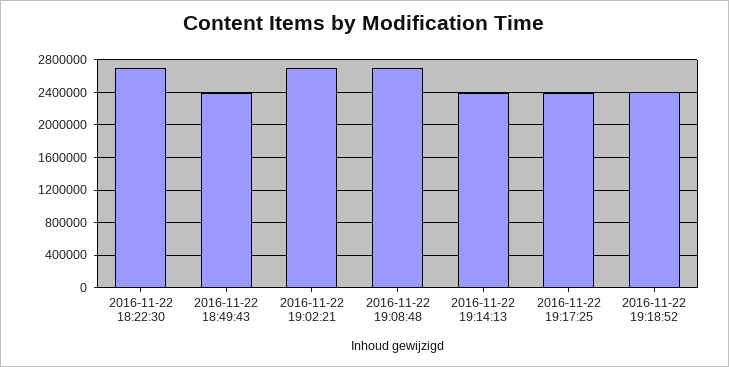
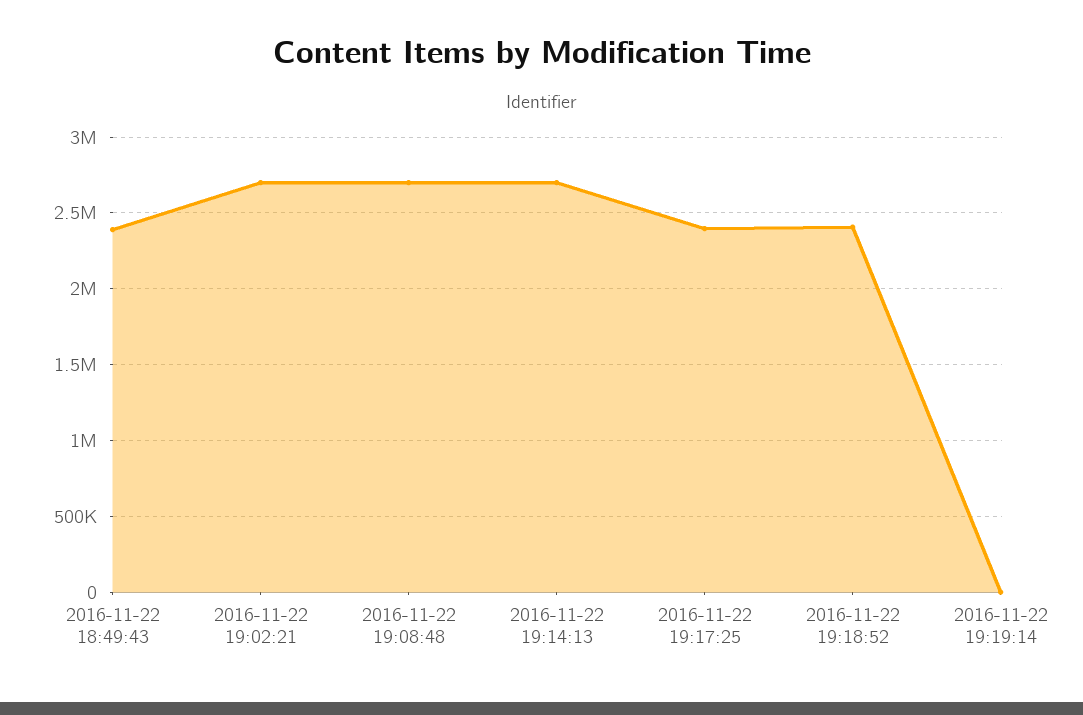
2016-11-22 18:22:30: 2700000 -> none
2016-11-22 19:14:13: 2400000 -> 2700000
2016-11-22 19:19:14: none -> 0

